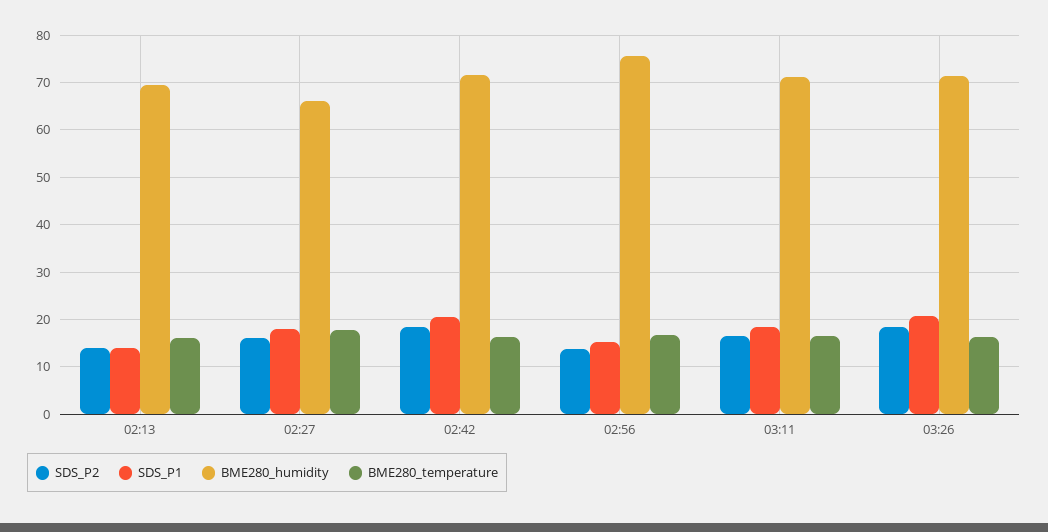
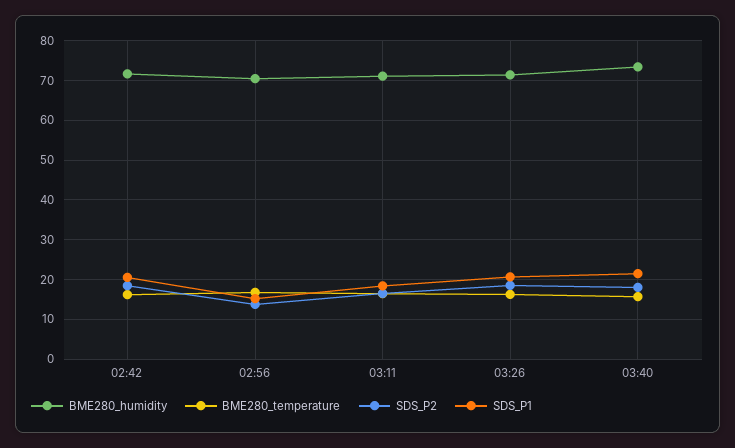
SDS_P2, 02:13: 14 -> none
SDS_P1, 02:13: 14 -> none
BME280_humidity, 02:13: 70 -> none
BME280_temperature, 02:13: 16 -> none
SDS_P2, 02:27: 16 -> none
SDS_P1, 02:27: 18 -> none
BME280_humidity, 02:27: 66 -> none
BME280_temperature, 02:27: 18 -> none
BME280_humidity, 02:56: 76 -> 70
BME280_humidity, 03:40: none -> 74
BME280_temperature, 03:40: none -> 16
SDS_P2, 03:40: none -> 18
SDS_P1, 03:40: none -> 22

